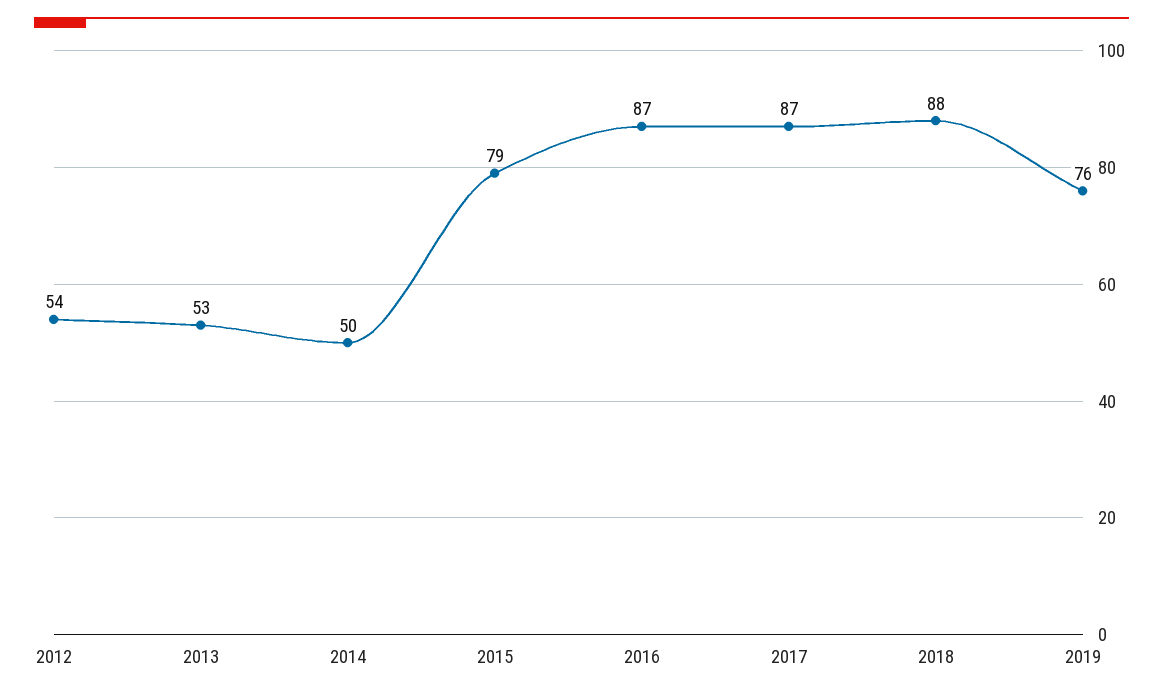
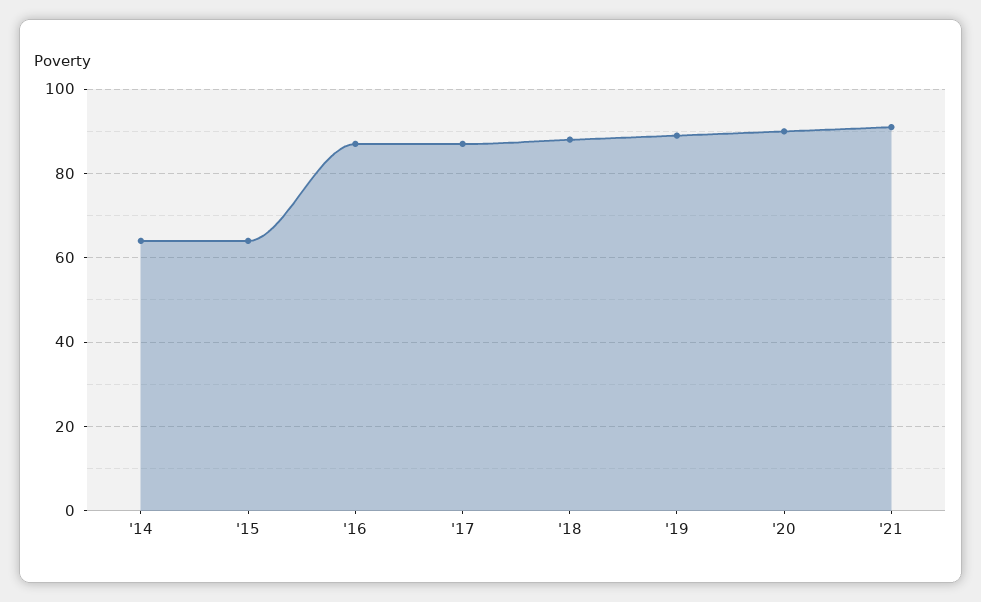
2012: 54 -> none
2013: 53 -> none
2014: 50 -> 65
2015: 79 -> 65
2019: 76 -> 90
'20: none -> 90
'21: none -> 90

